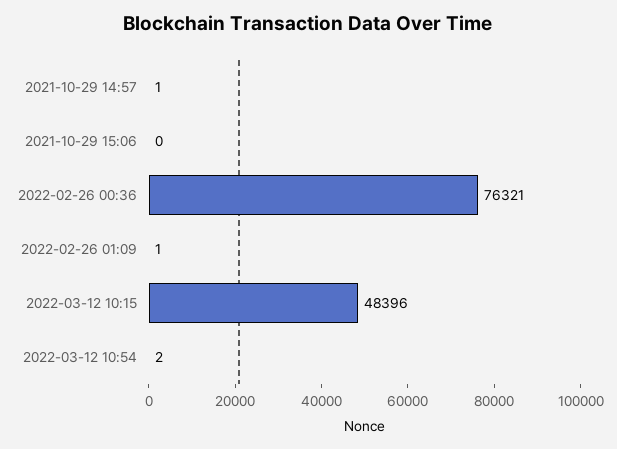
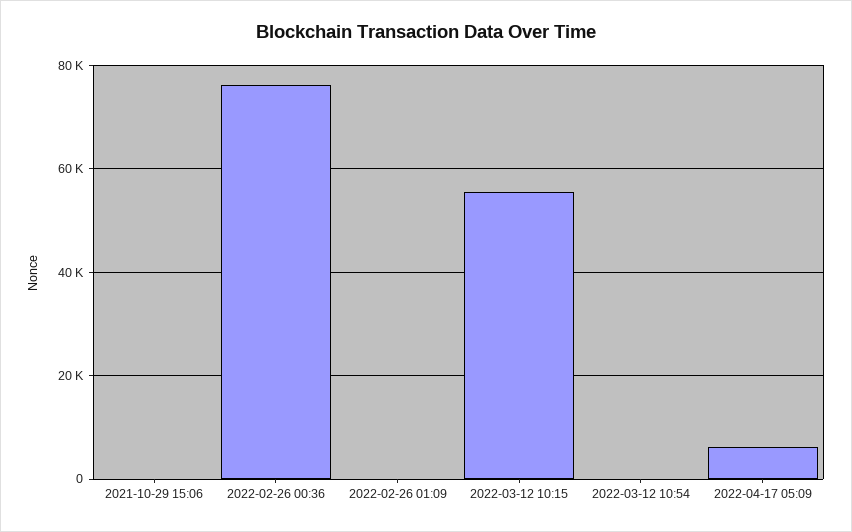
2021-10-29 14:57: 1 -> none
2022-03-12 10:15: 48396 -> 56000
2022-04-17 05:09: none -> 6000

